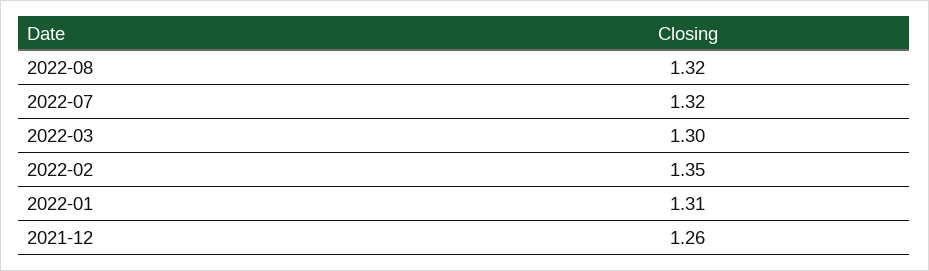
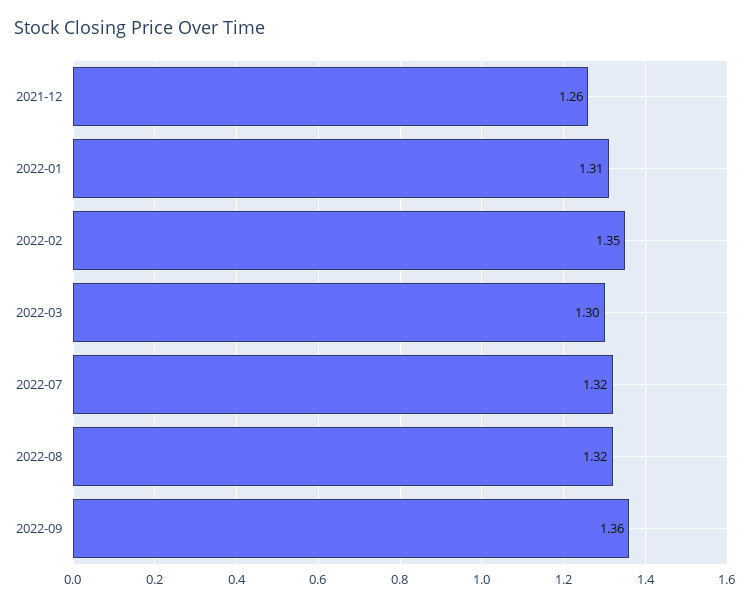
2022-09: none -> 1.36

